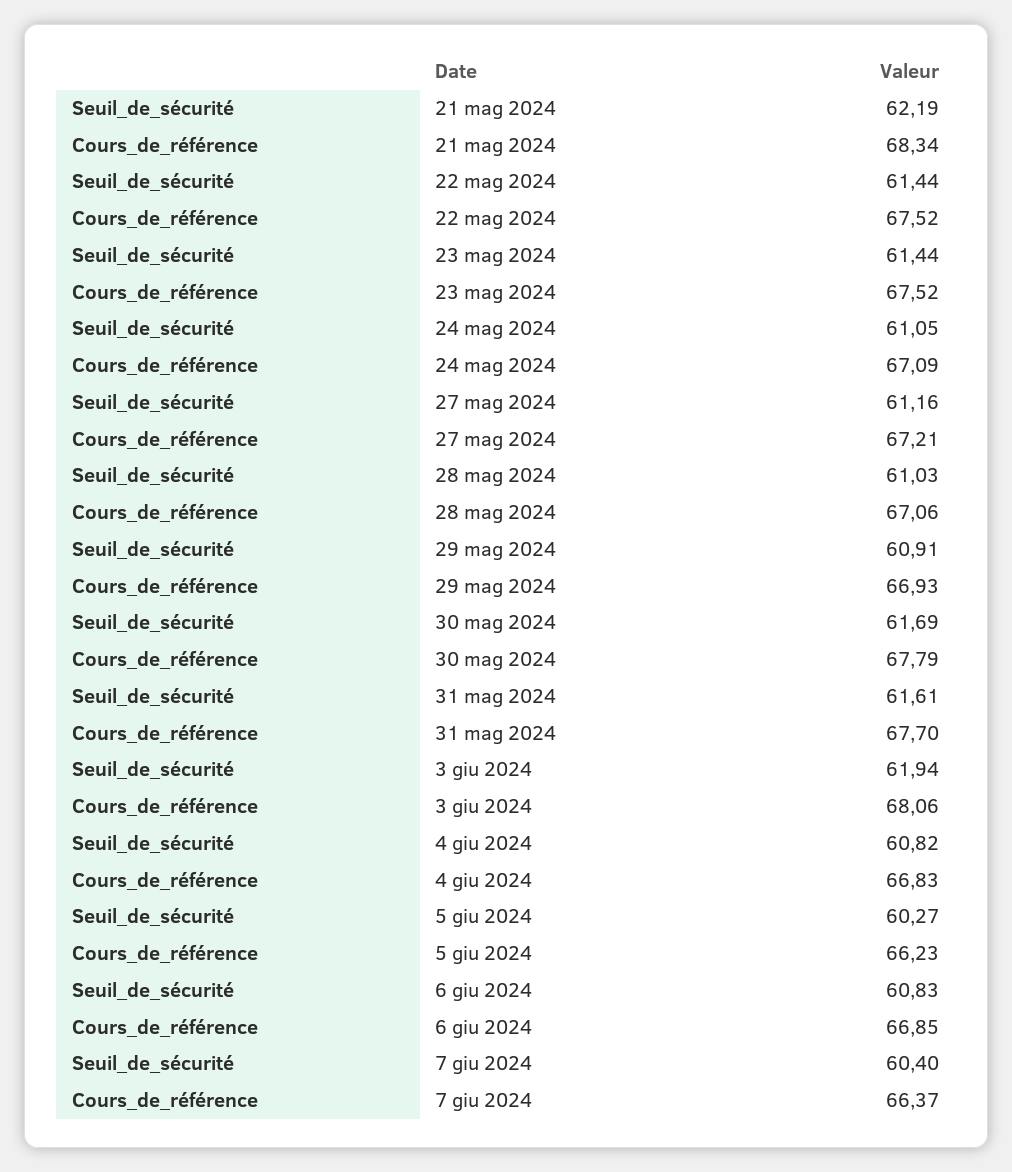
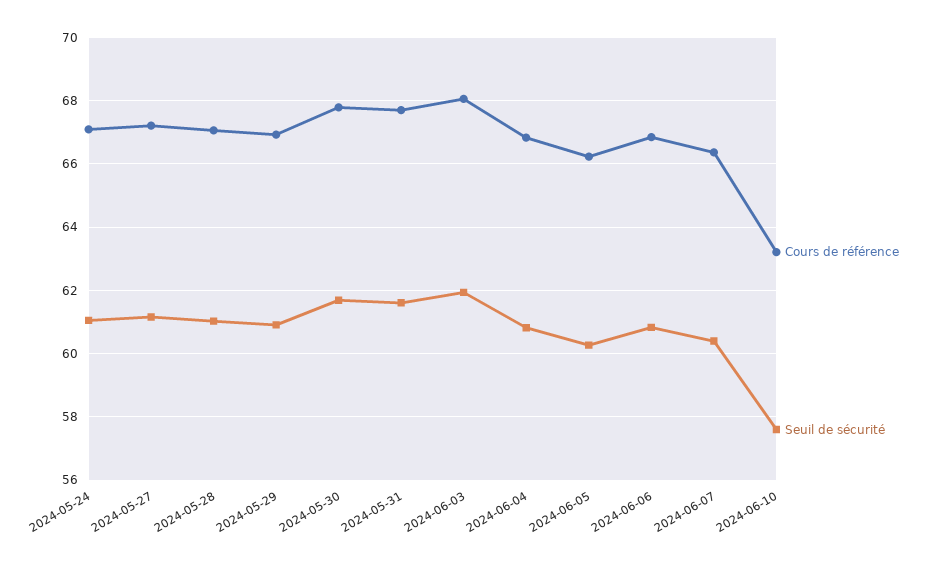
Seuil_de_sécurité, 21 mag 2024: 62.19 -> none
Cours_de_référence, 21 mag 2024: 68.34 -> none
Seuil_de_sécurité, 22 mag 2024: 61.44 -> none
Cours_de_référence, 22 mag 2024: 67.52 -> none
Seuil_de_sécurité, 23 mag 2024: 61.44 -> none
Cours_de_référence, 23 mag 2024: 67.52 -> none
Cours_de_référence, 2024-06-10: none -> 63.2
Seuil_de_sécurité, 2024-06-10: none -> 57.6

